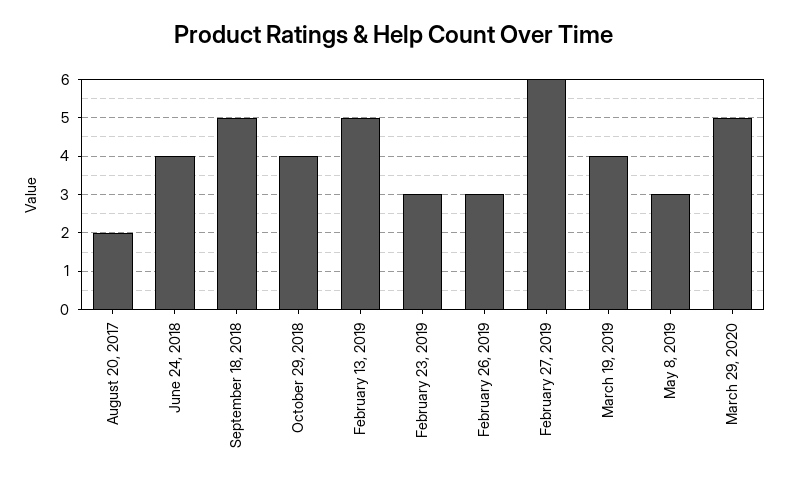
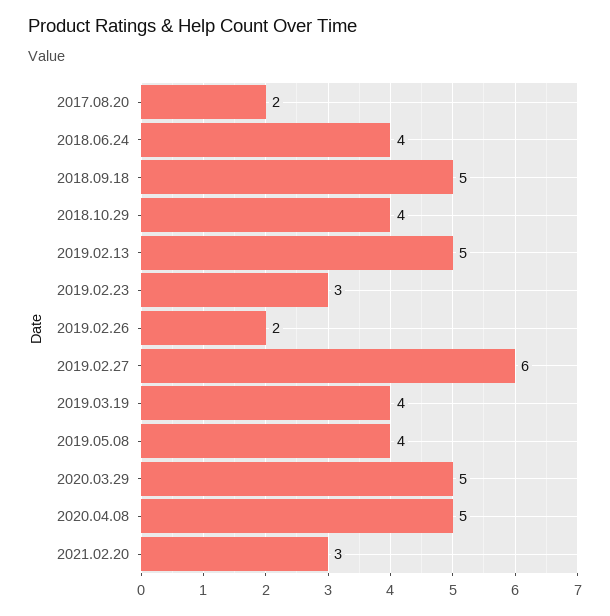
February 26, 2019: 3 -> 2
May 8, 2019: 3 -> 4
2020.04.08: none -> 5
2021.02.20: none -> 3

